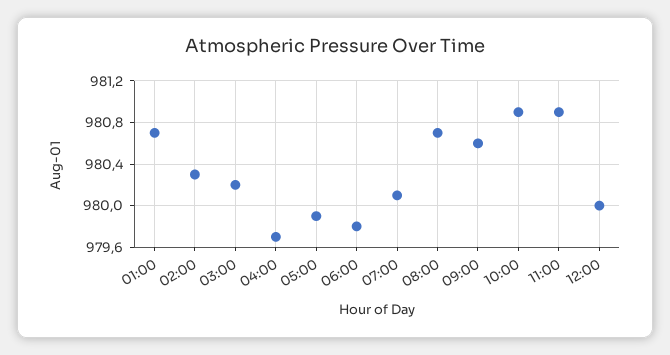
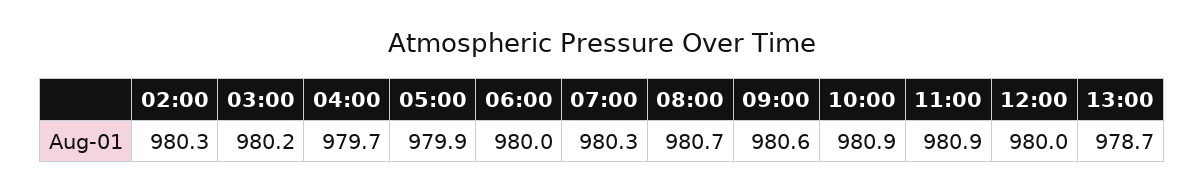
01:00: 980.7 -> none
06:00: 979.8 -> 980
07:00: 980.1 -> 980.3
13:00: none -> 978.7

